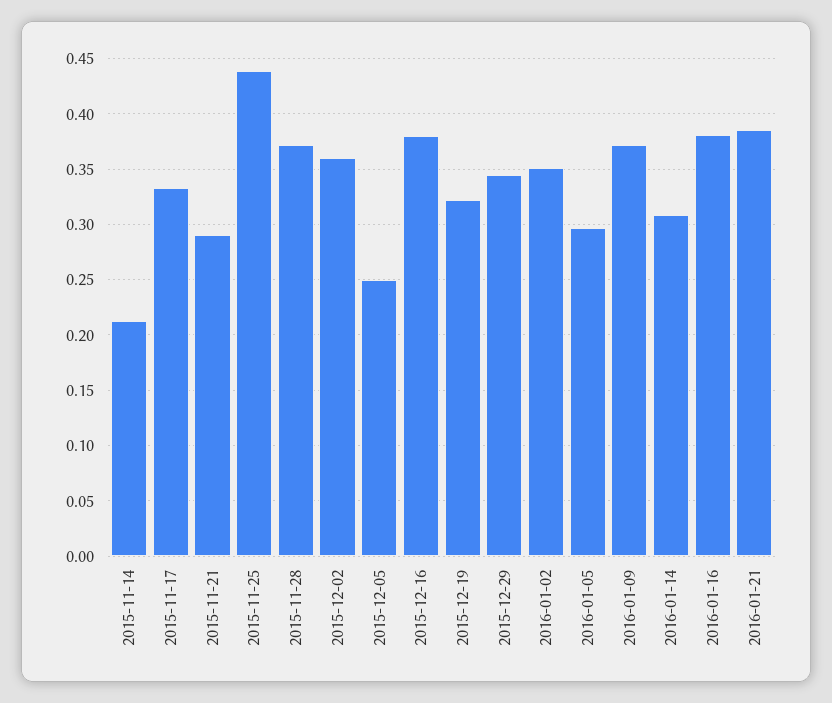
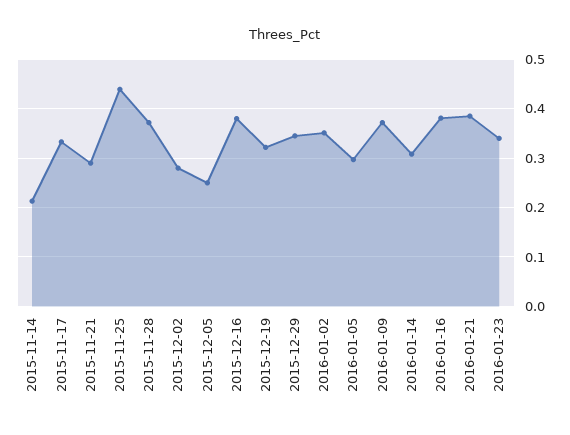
2015-12-02: 0.36 -> 0.28
2016-01-23: none -> 0.34

